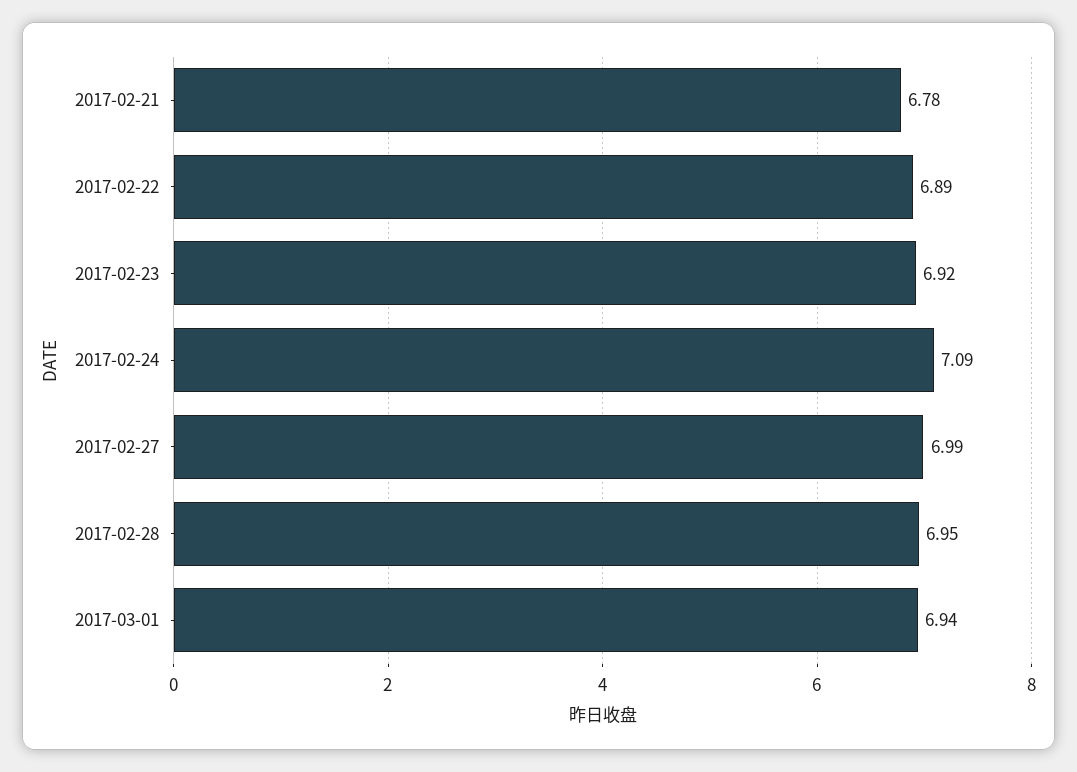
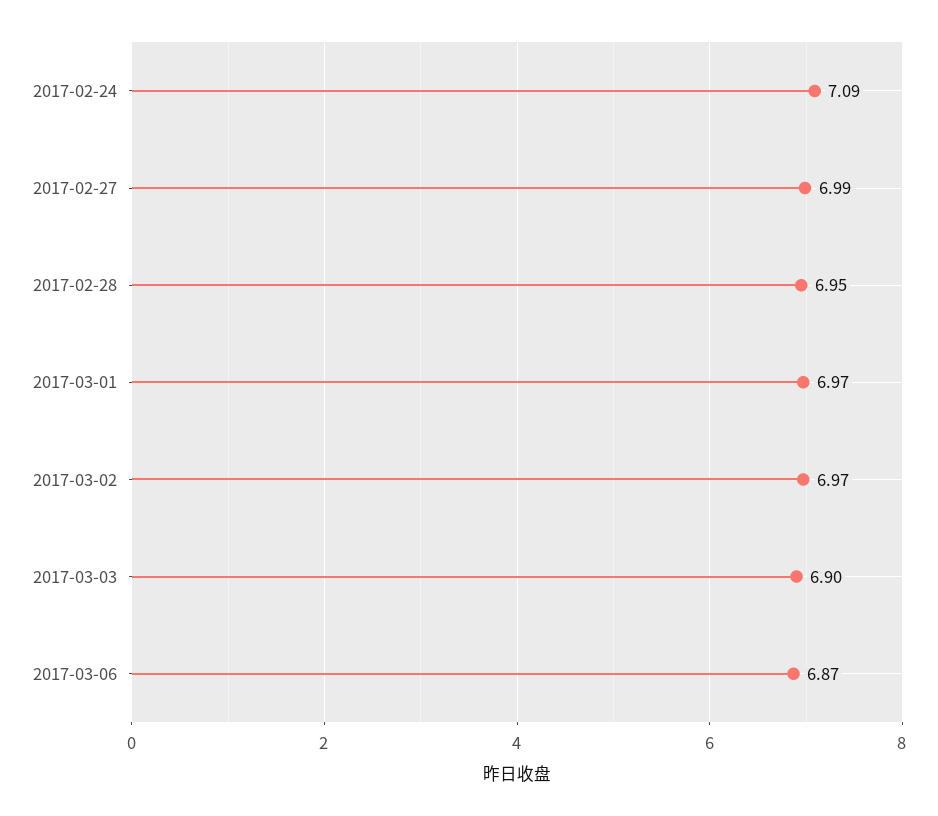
2017-02-21: 6.78 -> none
2017-02-22: 6.89 -> none
2017-02-23: 6.92 -> none
2017-03-01: 6.94 -> 6.97
2017-03-02: none -> 6.97
2017-03-03: none -> 6.9
2017-03-06: none -> 6.87

